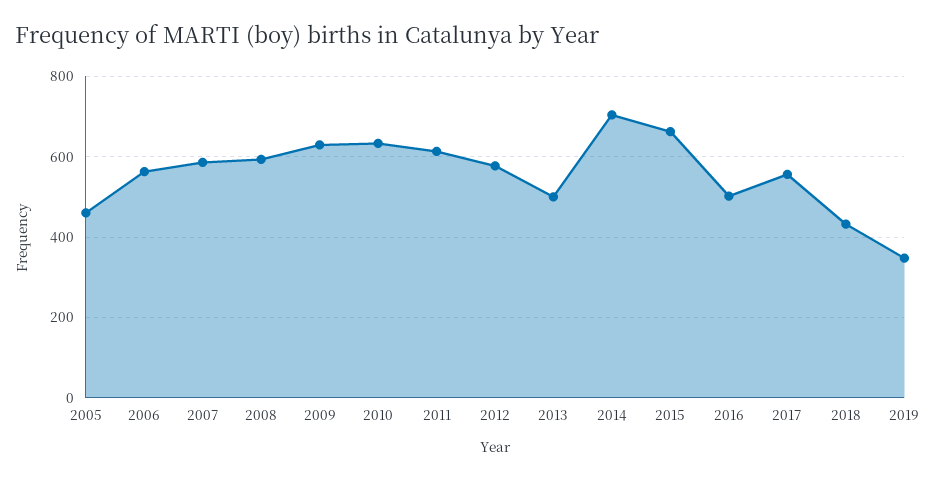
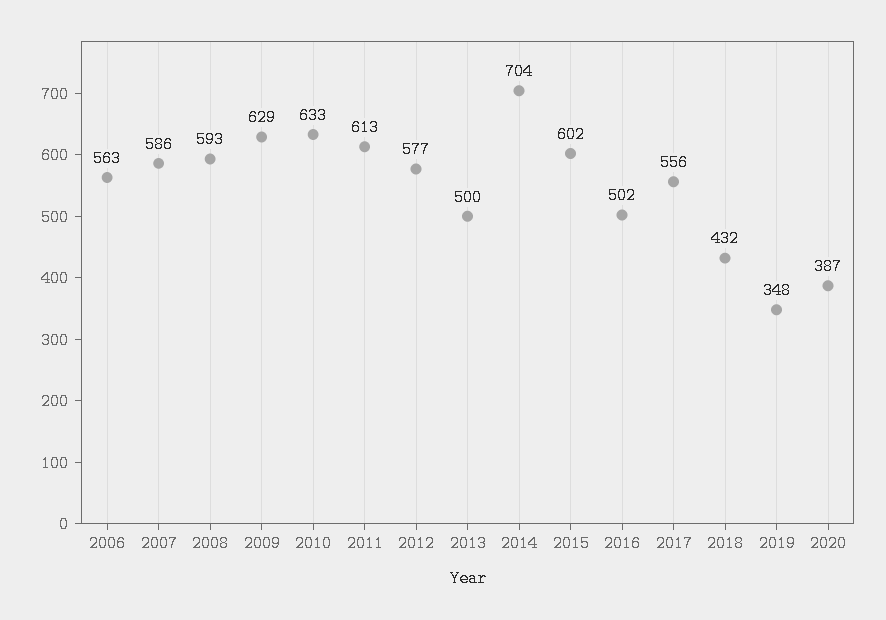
2005: 460 -> none
2015: 660 -> 602
2020: none -> 387

